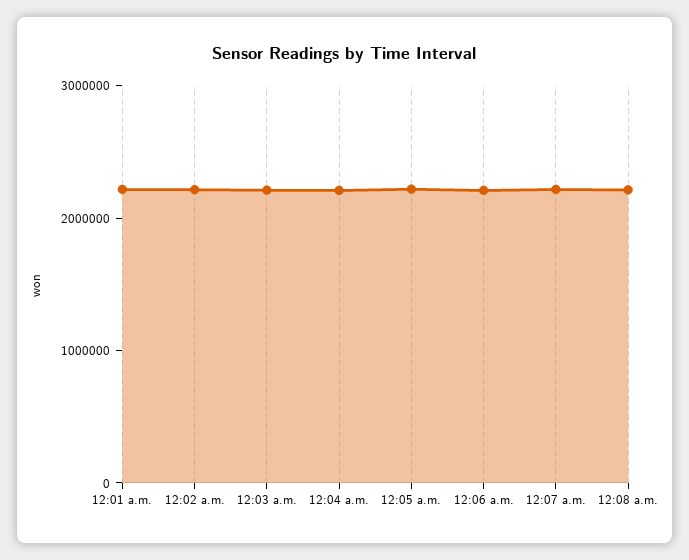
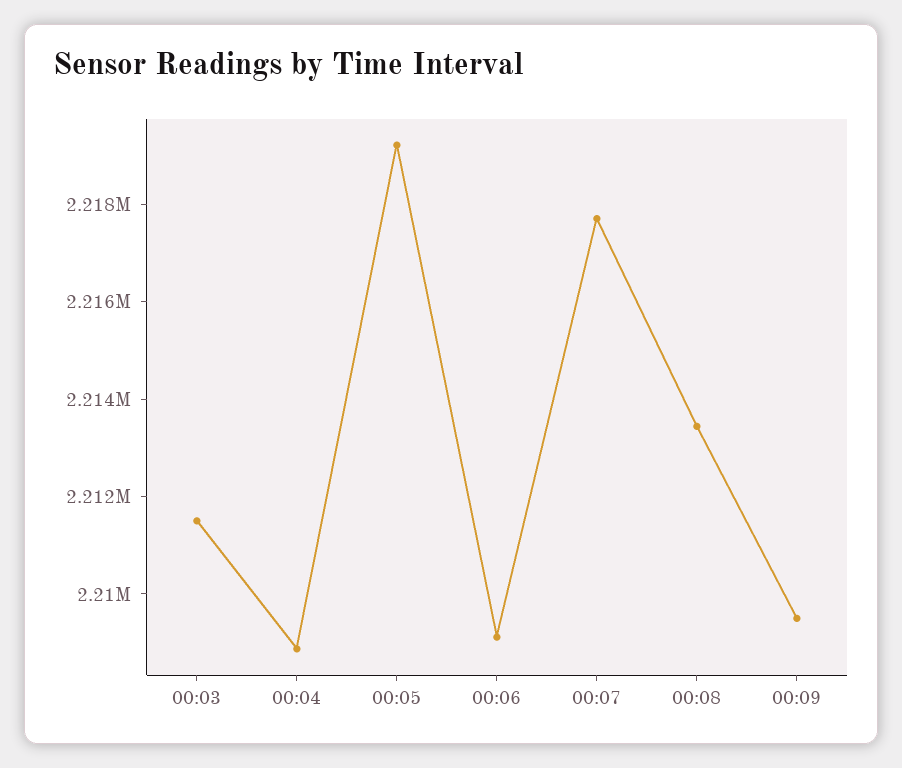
12:01 a.m.: 2200000 -> none
12:02 a.m.: 2200000 -> none
00:09: none -> 2209500

